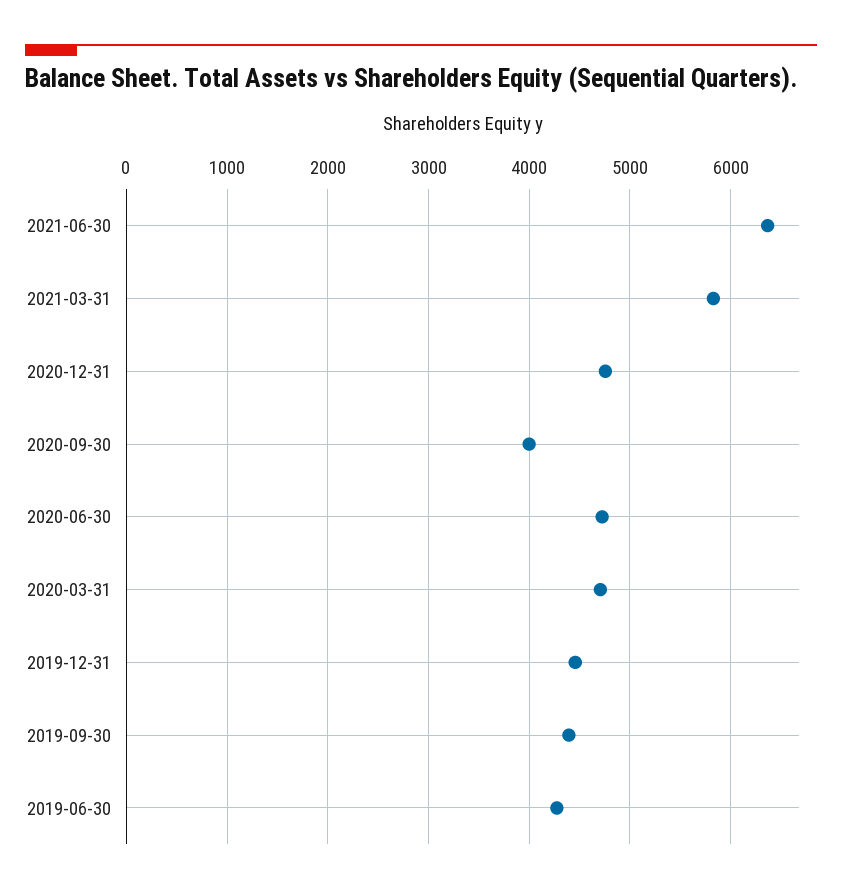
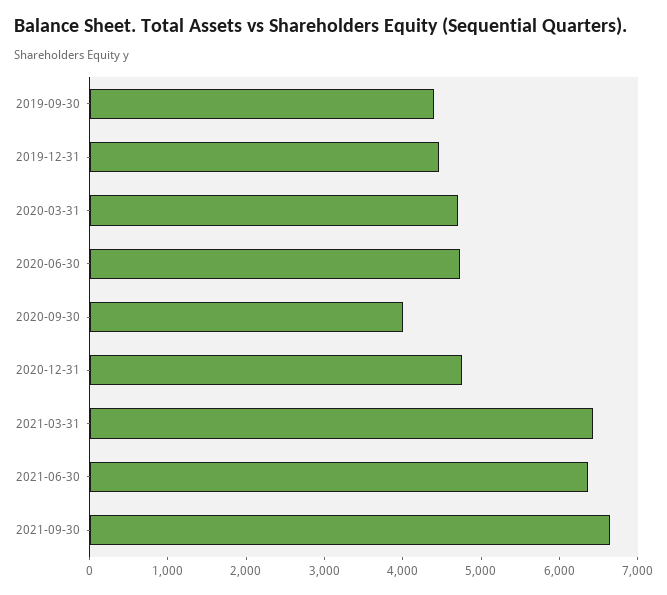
2021-03-31: 5800 -> 6400
2019-06-30: 4300 -> none
2021-09-30: none -> 6600

